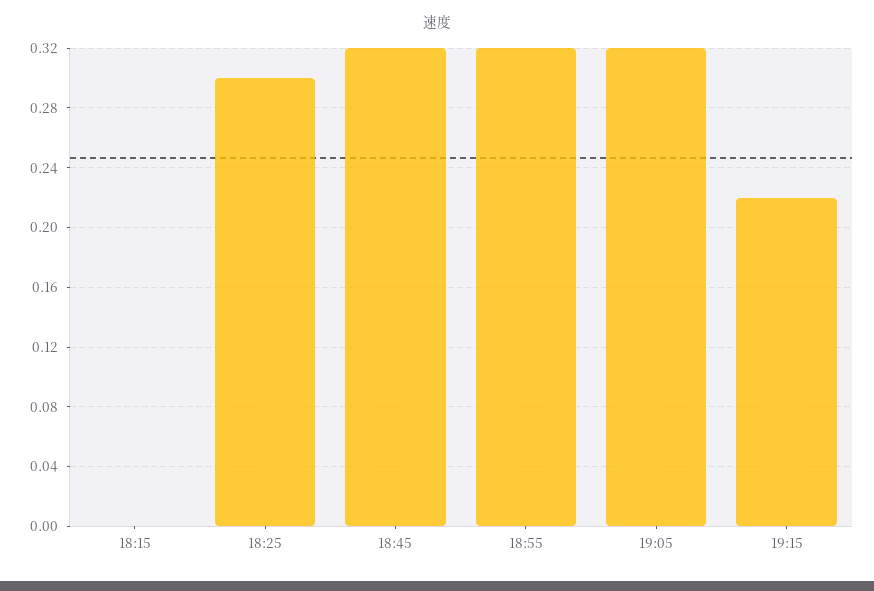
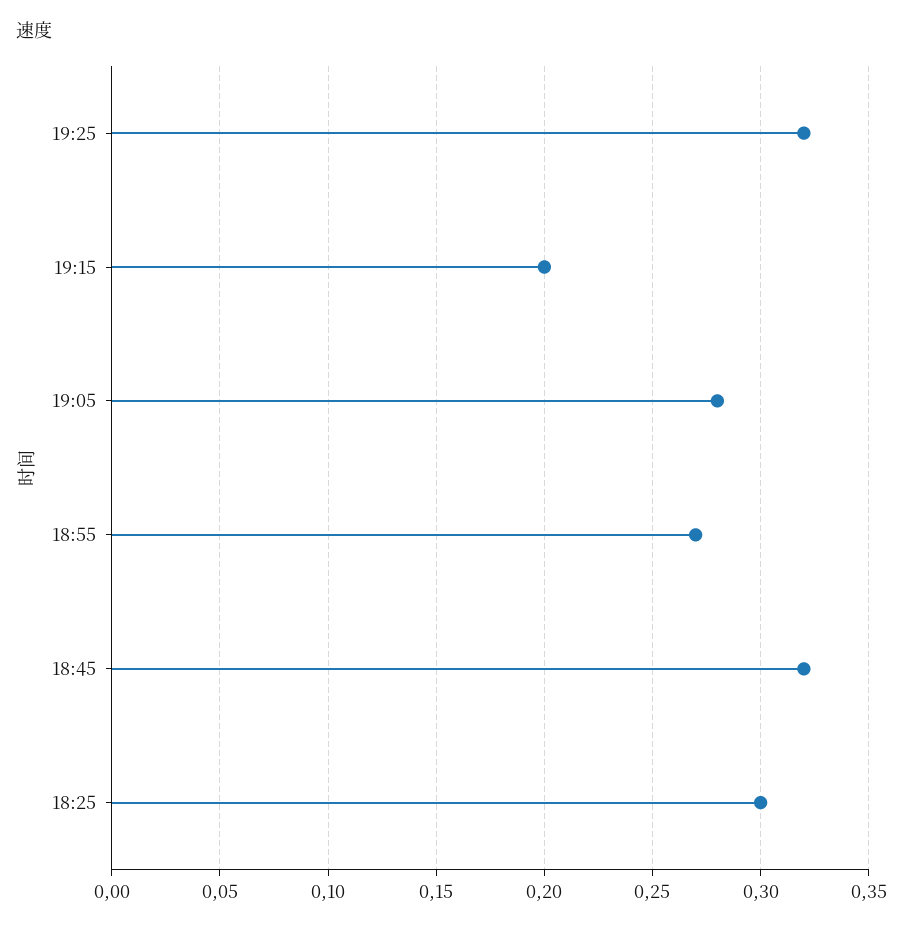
18:15: 0 -> none
18:55: 0.32 -> 0.27
19:05: 0.32 -> 0.28
19:15: 0.22 -> 0.2
19:25: none -> 0.32

